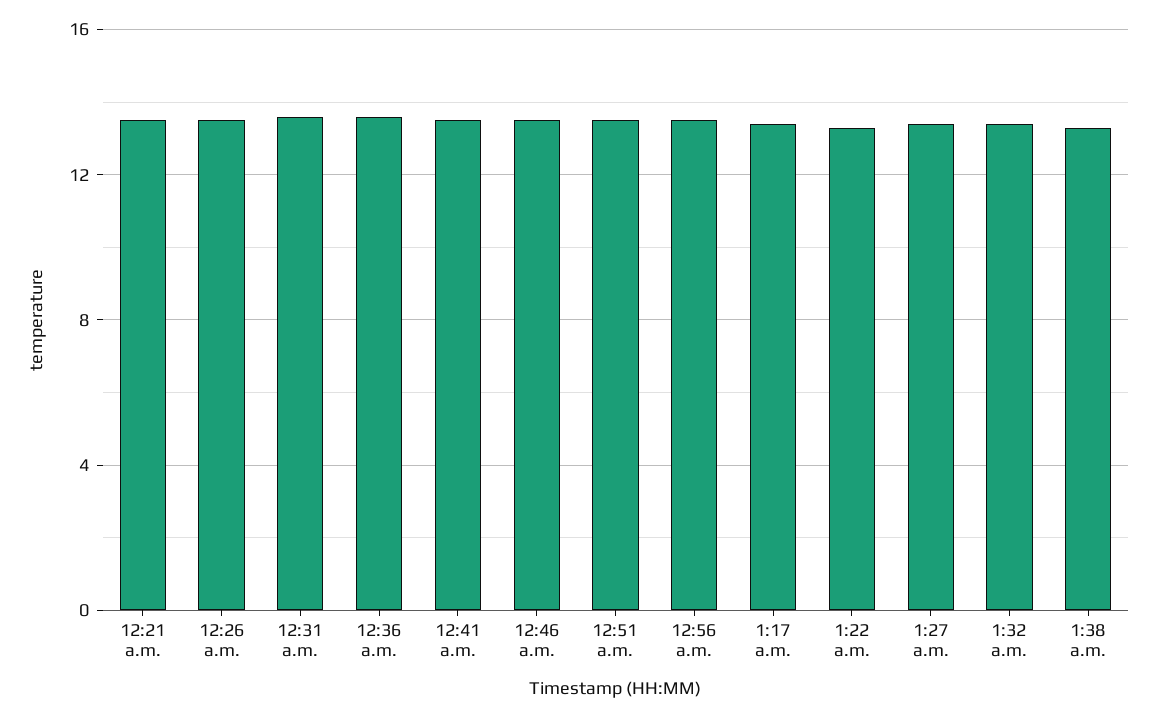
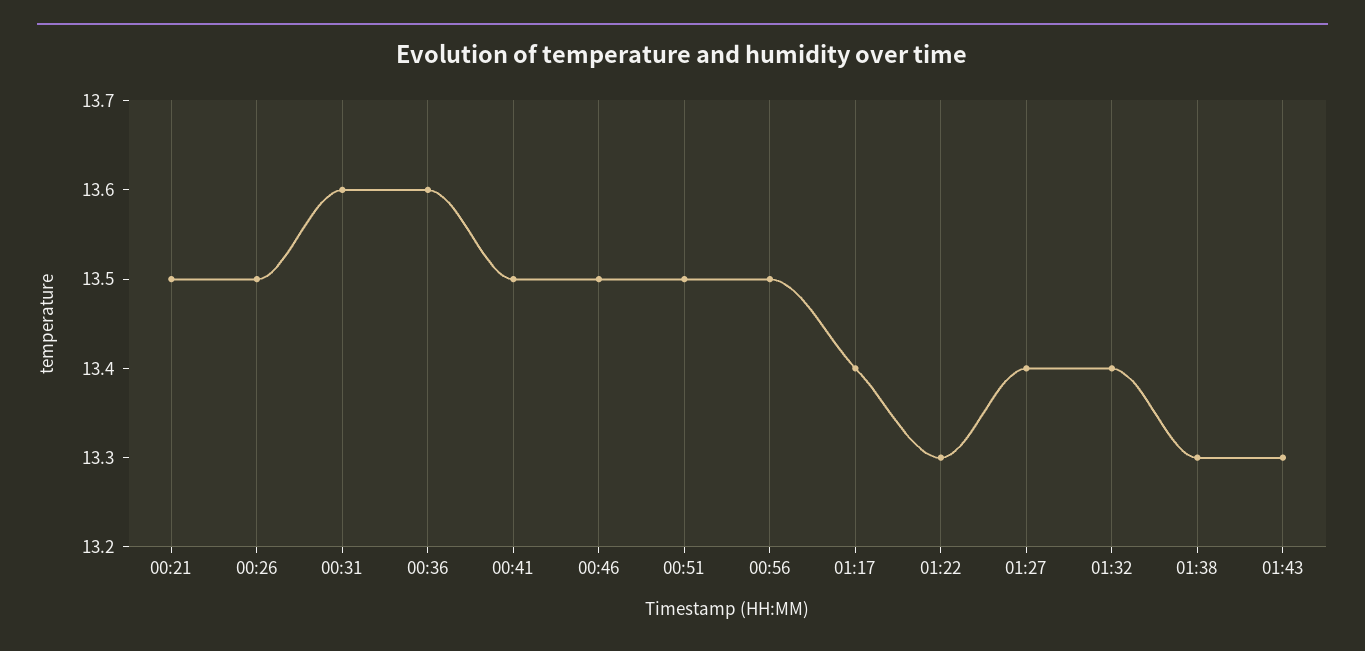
01:43: none -> 13.3

